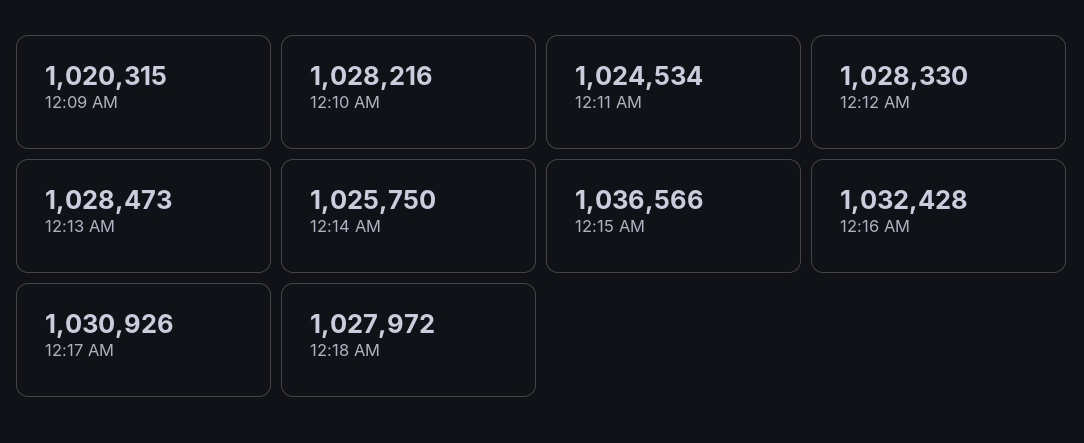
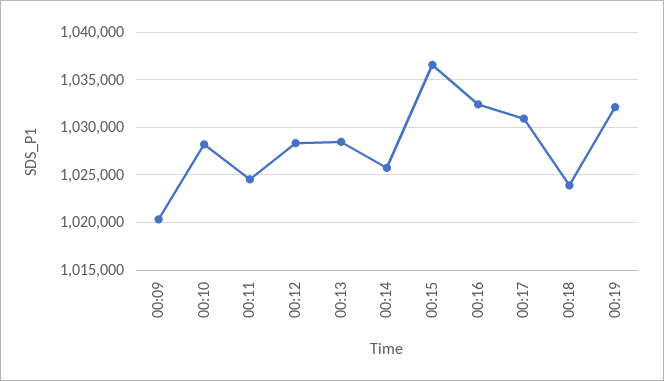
12:18 AM: 1027972 -> 1024000
00:19: none -> 1032000

